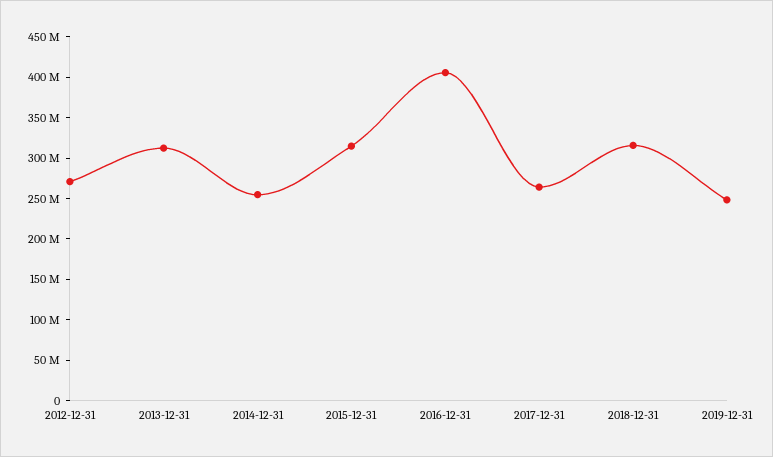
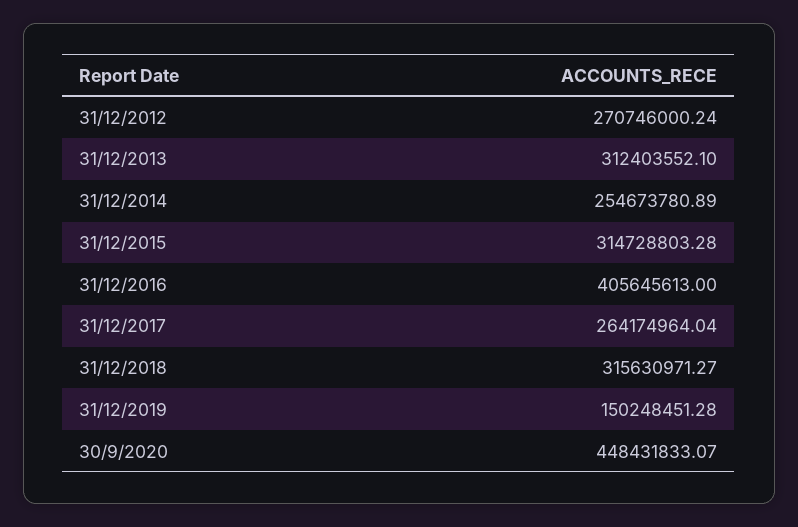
2019-12-31: 250000000 -> 150248451.28
30/9/2020: none -> 448431833.07

